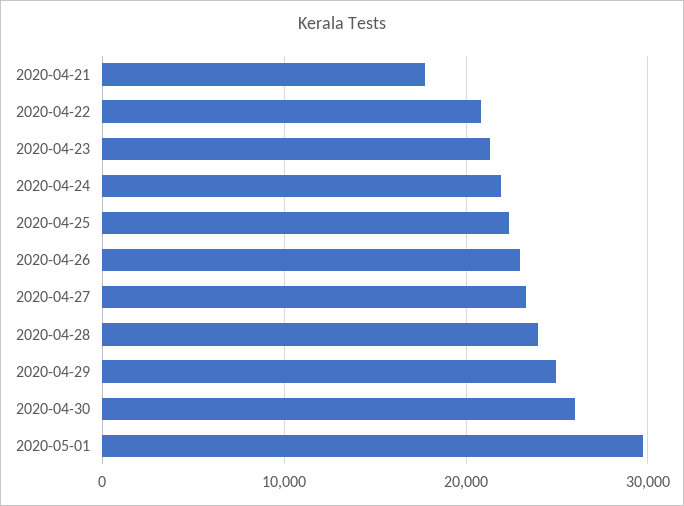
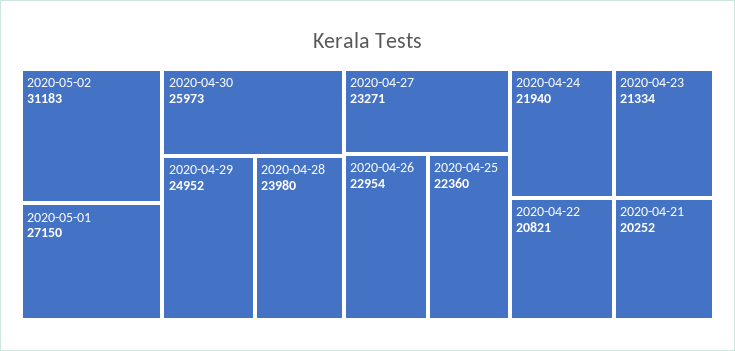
2020-04-21: 18000 -> 20252
2020-05-01: 30000 -> 27150
2020-05-02: none -> 31183

